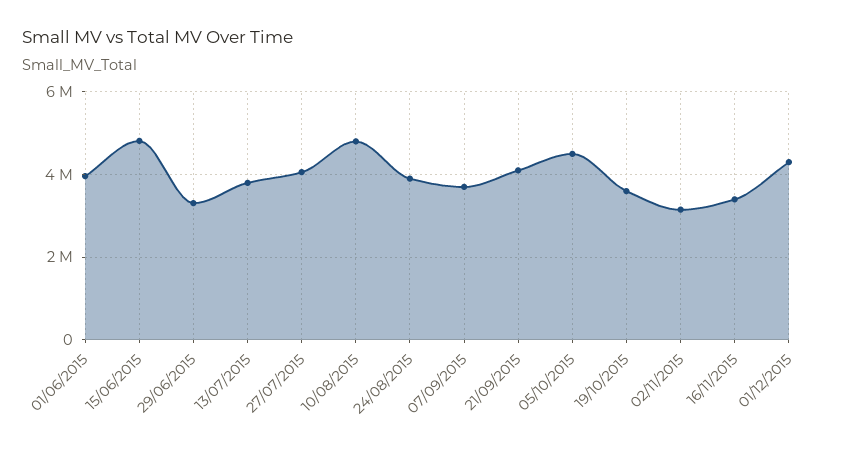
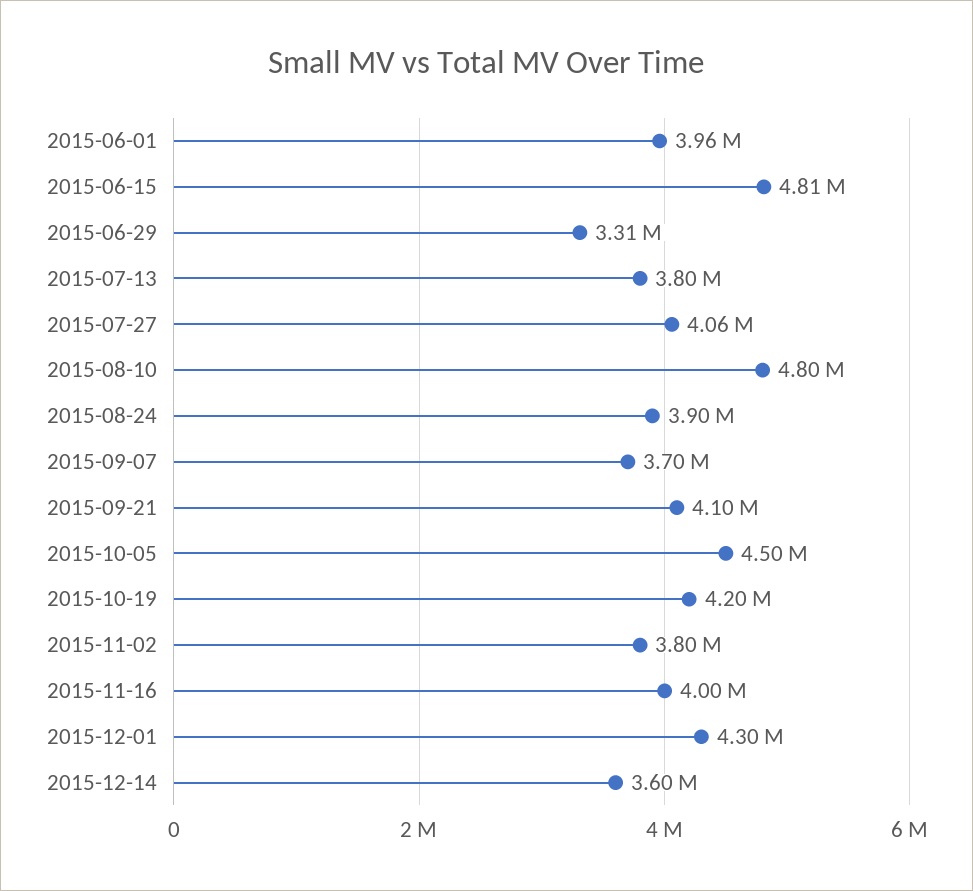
19/10/2015: 3600000 -> 4200000
02/11/2015: 3200000 -> 3800000
16/11/2015: 3400000 -> 4000000
2015-12-14: none -> 3600000

